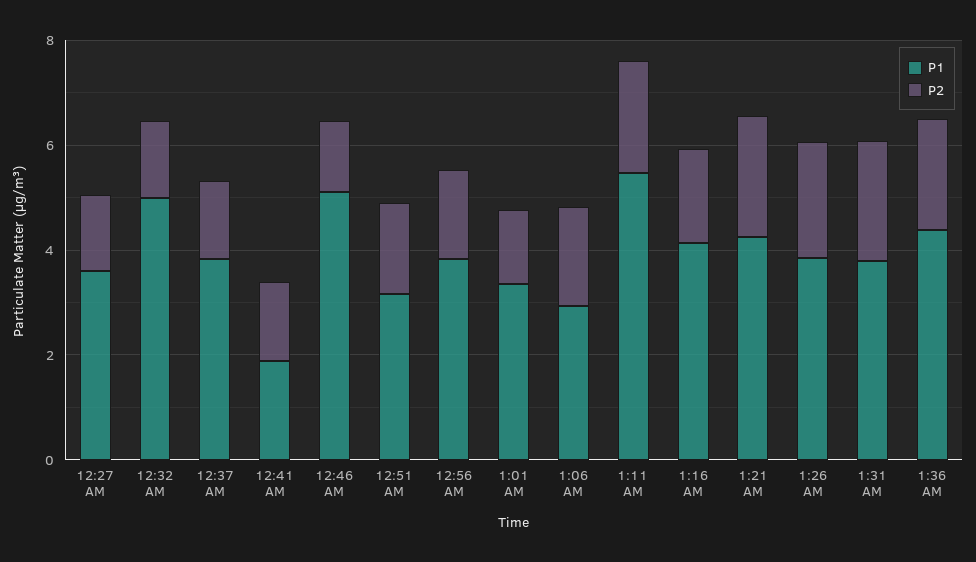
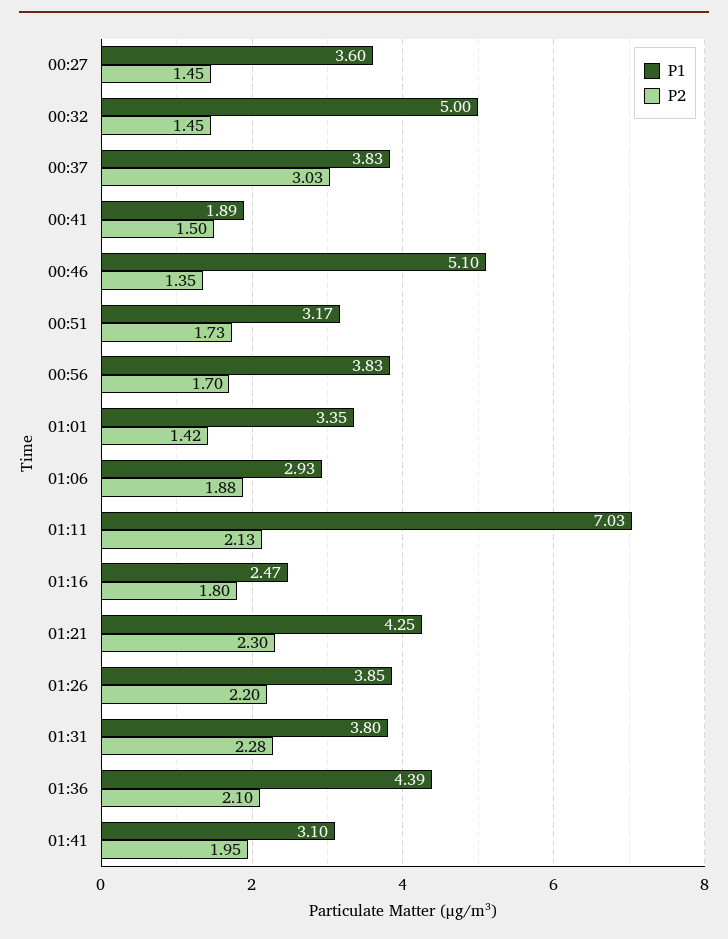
P2, 12:37 AM: 1.5 -> 3.03
P1, 1:11 AM: 5.5 -> 7.03
P1, 1:16 AM: 4 -> 2.47
P1, 01:41: none -> 3.1
P2, 01:41: none -> 1.95

